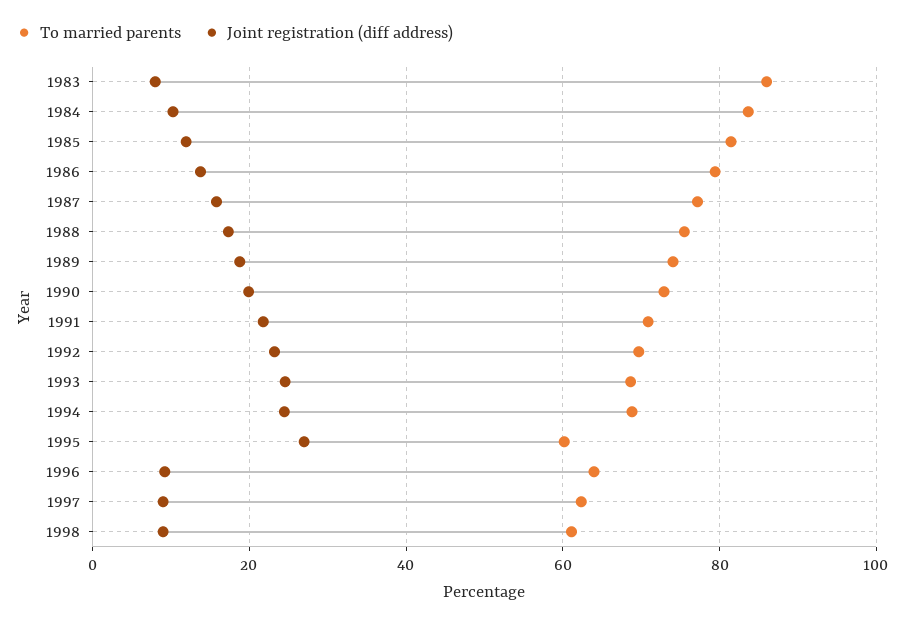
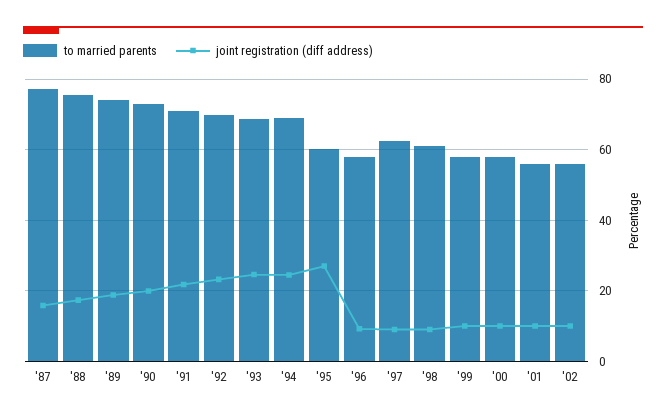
To married parents, 1983: 86 -> none
Joint registration (diff address), 1983: 8 -> none
To married parents, 1984: 84 -> none
Joint registration (diff address), 1984: 10 -> none
To married parents, 1985: 82 -> none
Joint registration (diff address), 1985: 12 -> none
To married parents, 1986: 80 -> none
Joint registration (diff address), 1986: 14 -> none
To married parents, 1996: 64 -> 58
To married parents, '99: none -> 58
Joint registration (diff address), '99: none -> 10
To married parents, '00: none -> 58
Joint registration (diff address), '00: none -> 10
To married parents, '01: none -> 56
Joint registration (diff address), '01: none -> 10
To married parents, '02: none -> 56
Joint registration (diff address), '02: none -> 10

